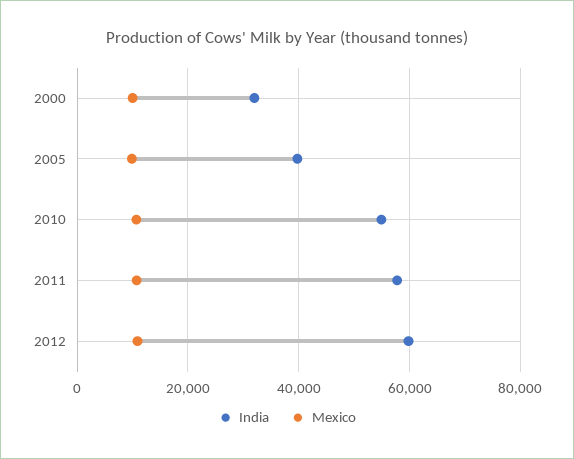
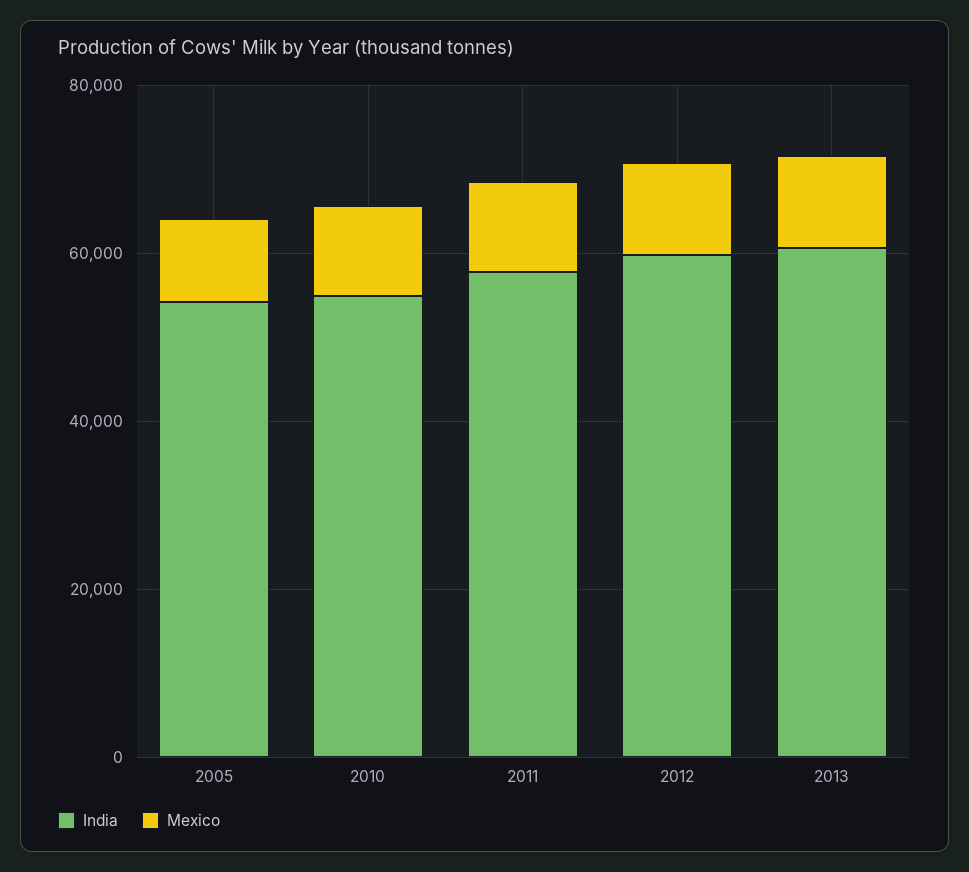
India, 2000: 32000 -> none
Mexico, 2000: 10000 -> none
India, 2005: 40000 -> 55000
India, 2013: none -> 60000
Mexico, 2013: none -> 10000

